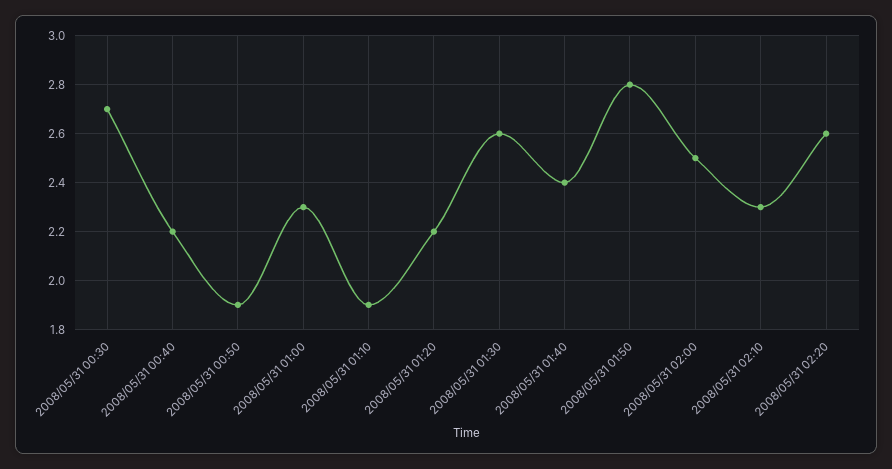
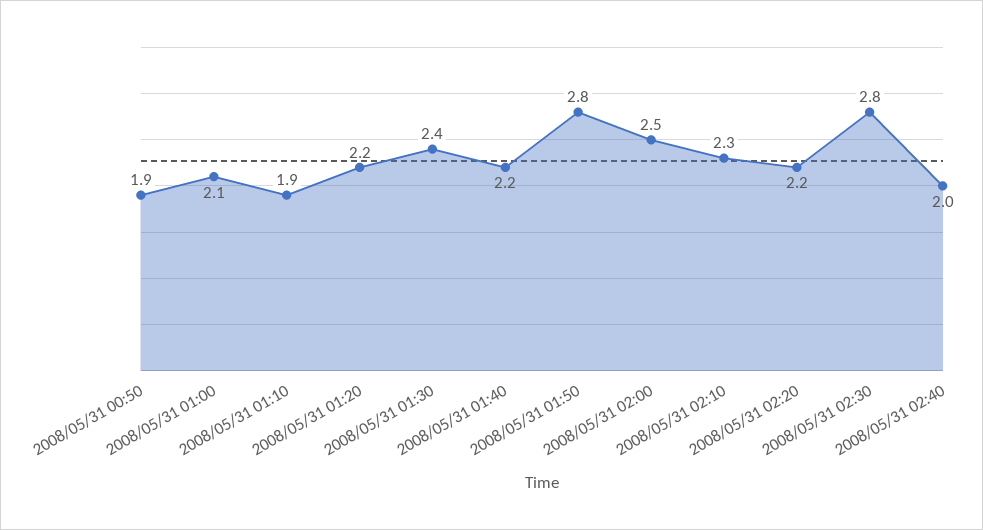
2008/05/31 00:30: 2.7 -> none
2008/05/31 00:40: 2.2 -> none
2008/05/31 01:00: 2.3 -> 2.1
2008/05/31 01:30: 2.6 -> 2.4
2008/05/31 01:40: 2.4 -> 2.2
2008/05/31 02:20: 2.6 -> 2.2
2008/05/31 02:30: none -> 2.8
2008/05/31 02:40: none -> 2

